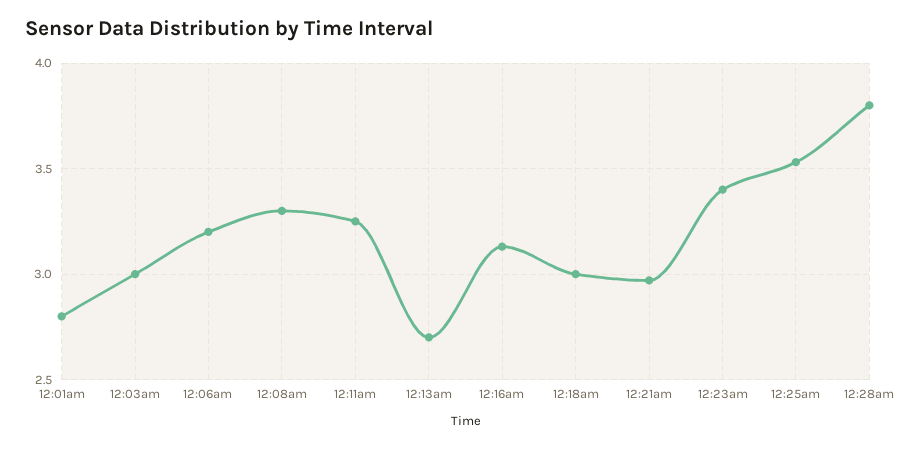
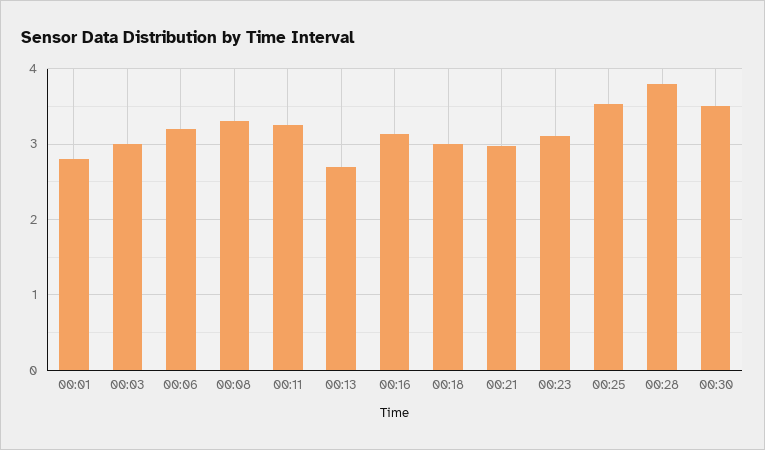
12:23am: 3.4 -> 3.1
00:30: none -> 3.5

